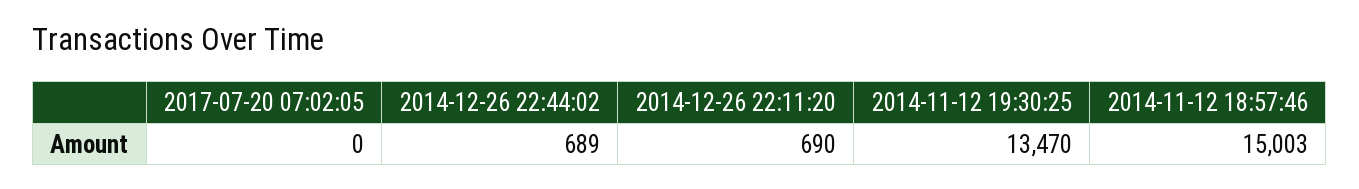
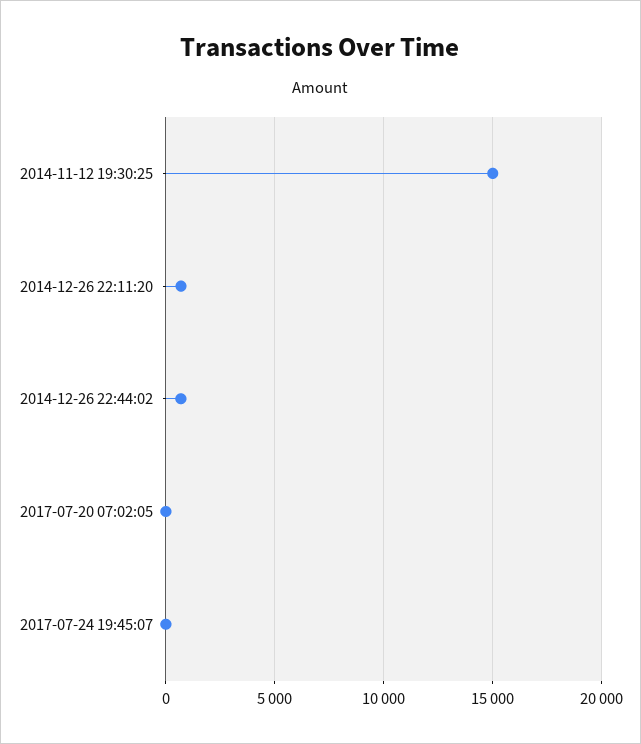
2014-11-12 19:30:25: 13470 -> 15000
2014-11-12 18:57:46: 15003 -> none
2017-07-24 19:45:07: none -> 0

